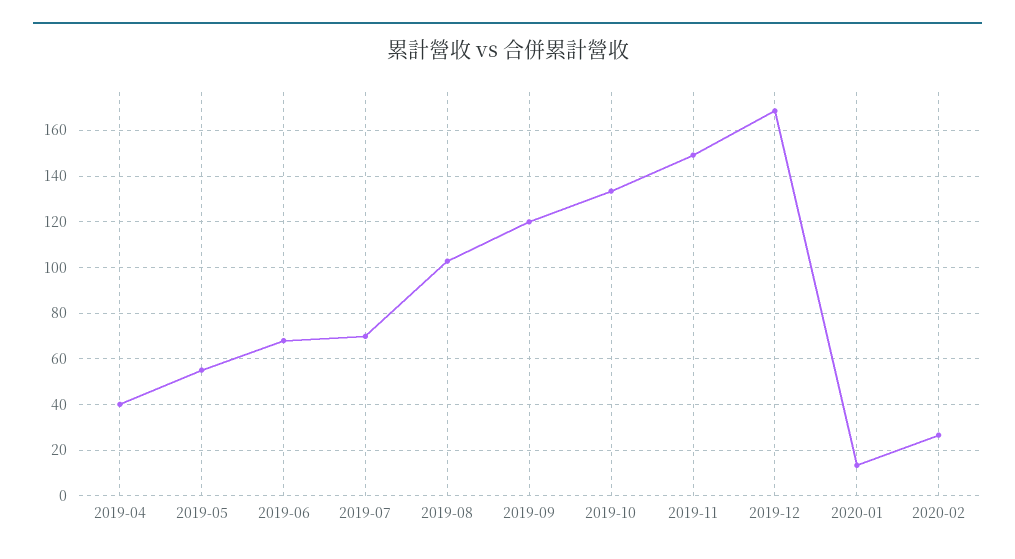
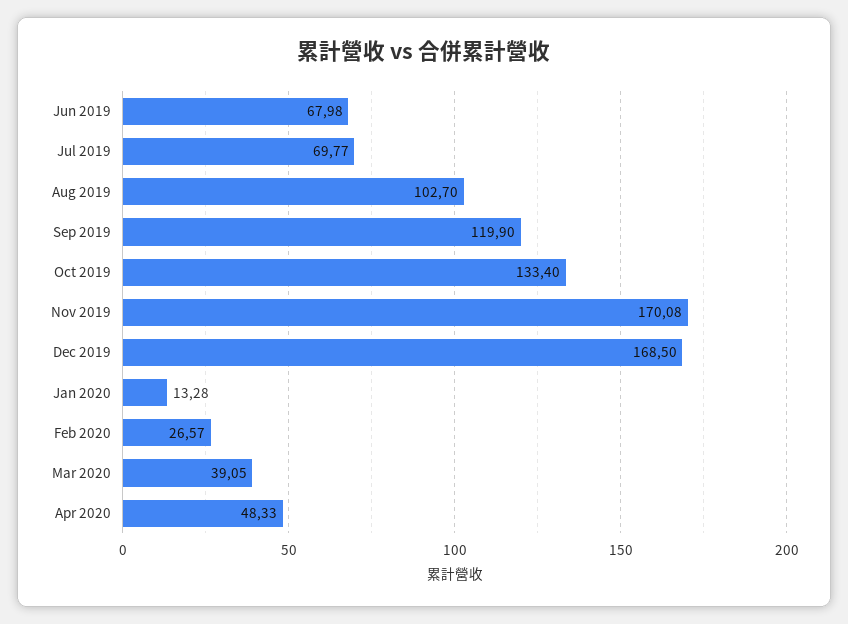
2019-04: 40 -> none
2019-05: 55 -> none
2019-11: 150 -> 170.08
Mar 2020: none -> 39.05
Apr 2020: none -> 48.33

